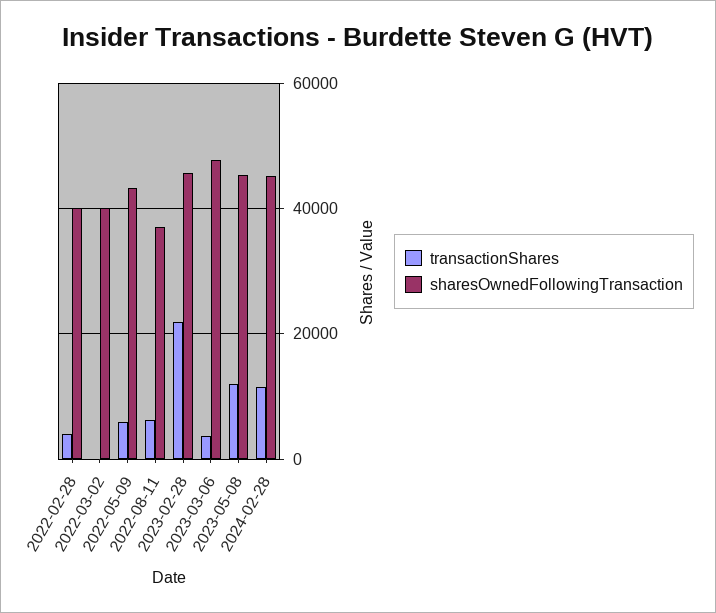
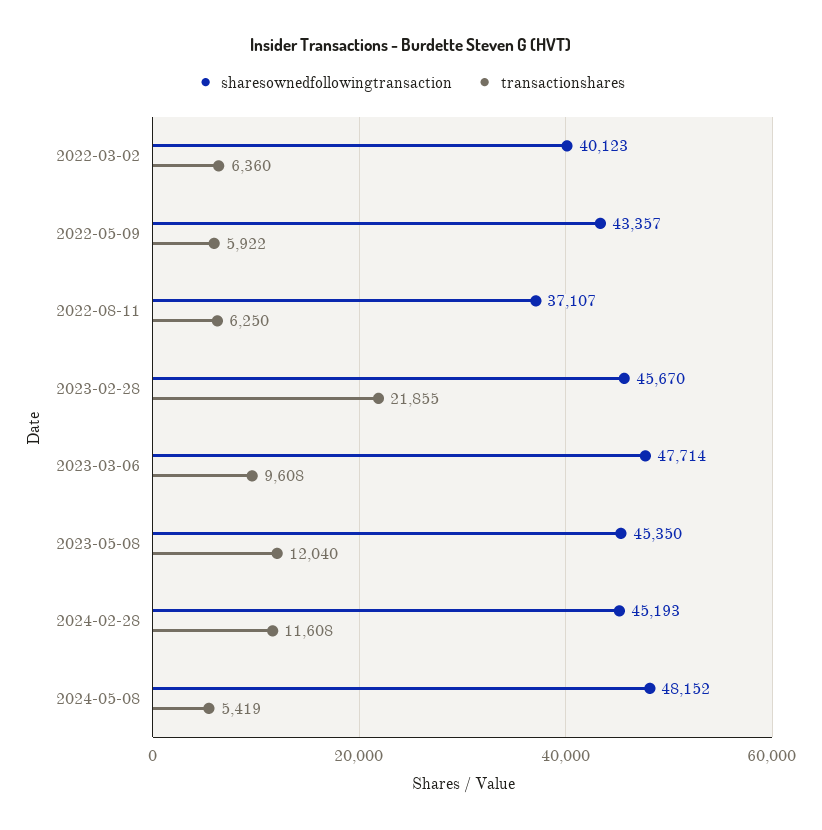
transactionShares, 2022-02-28: 4000 -> none
sharesOwnedFollowingTransaction, 2022-02-28: 40000 -> none
transactionShares, 2022-03-02: 0 -> 6360
transactionShares, 2023-03-06: 4000 -> 9608
sharesOwnedFollowingTransaction, 2024-05-08: none -> 48152
transactionShares, 2024-05-08: none -> 5419

